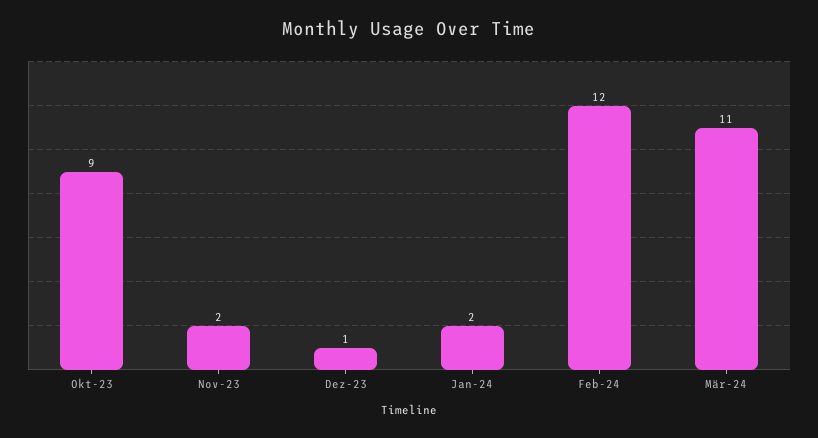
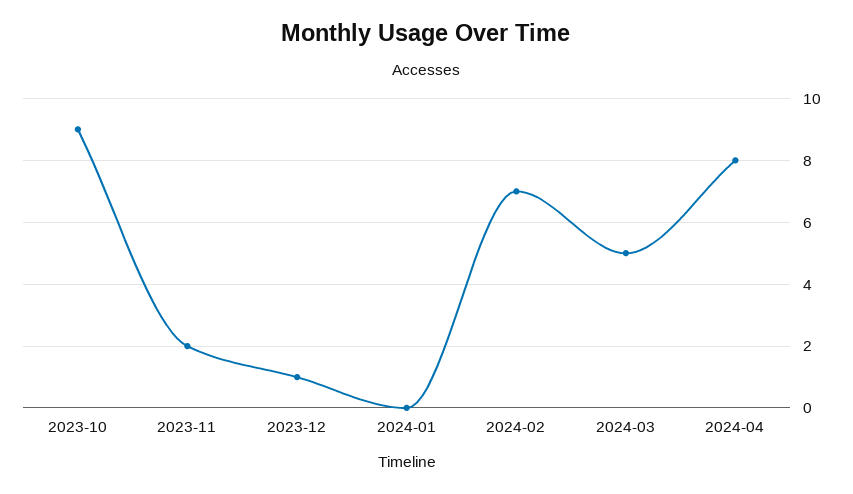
Jan-24: 2 -> 0
Feb-24: 12 -> 7
Mär-24: 11 -> 5
2024-04: none -> 8

